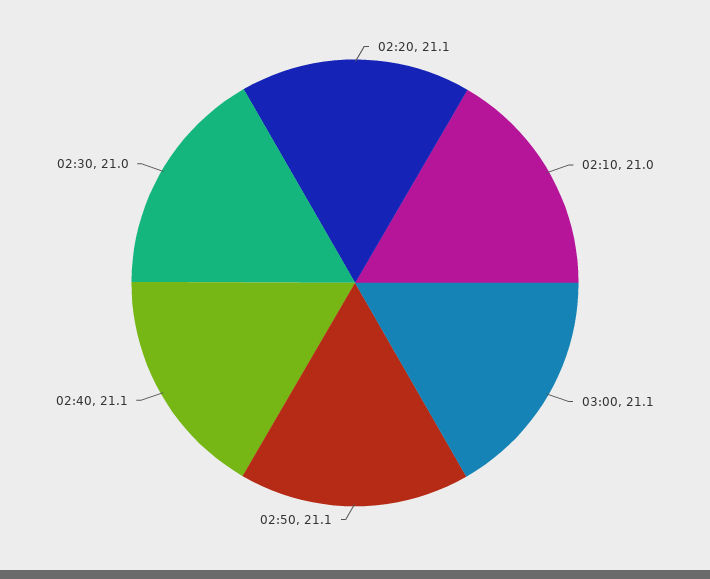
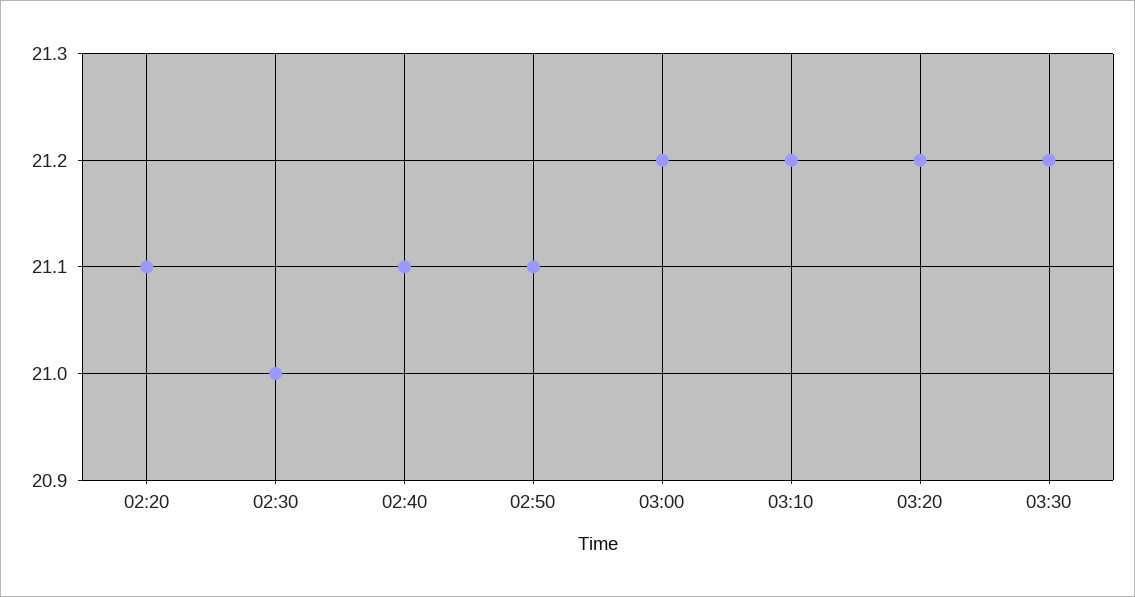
02:10: 21 -> none
03:00: 21.1 -> 21.2
03:10: none -> 21.2
03:20: none -> 21.2
03:30: none -> 21.2

